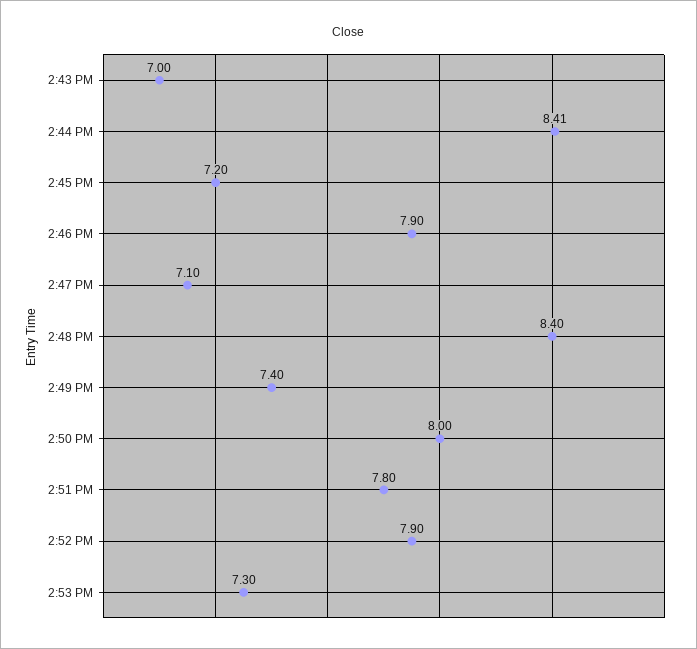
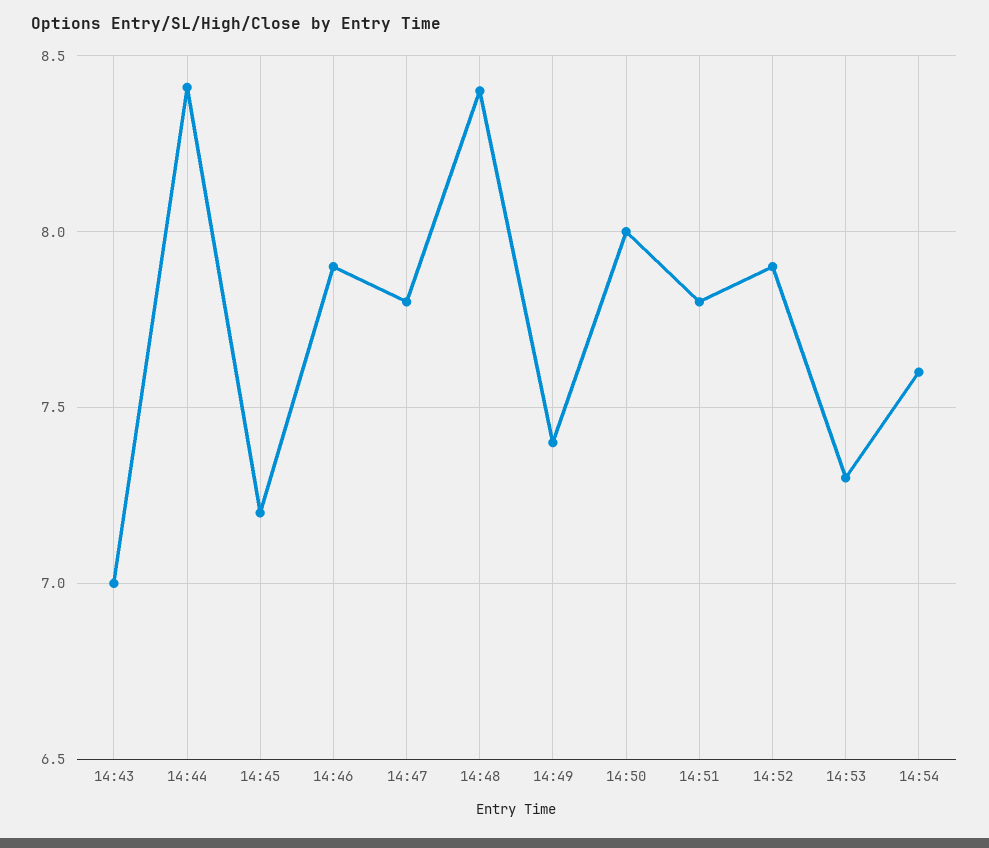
2:47 PM: 7.1 -> 7.8
14:54: none -> 7.6

